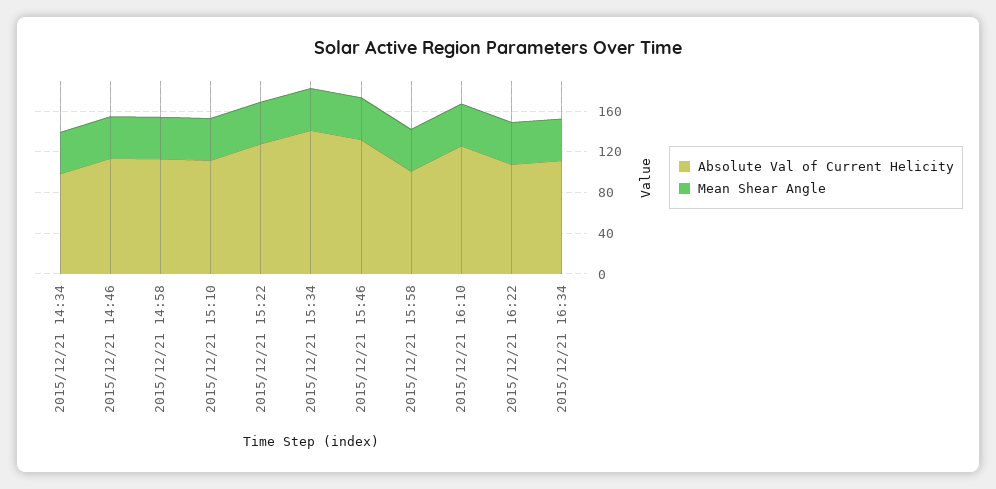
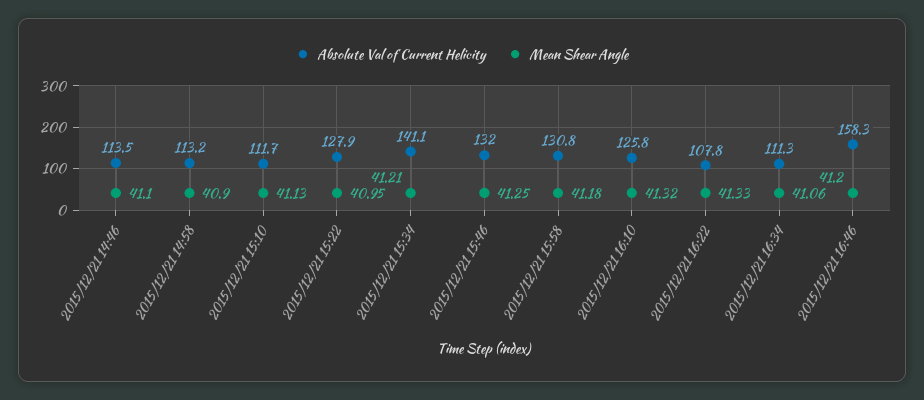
Absolute Val of Current Helicity, 2015/12/21 14:34: 100 -> none
Mean Shear Angle, 2015/12/21 14:34: 40 -> none
Absolute Val of Current Helicity, 2015/12/21 15:58: 100 -> 130.8
Absolute Val of Current Helicity, 2015/12/21 16:46: none -> 158.3
Mean Shear Angle, 2015/12/21 16:46: none -> 41.2

